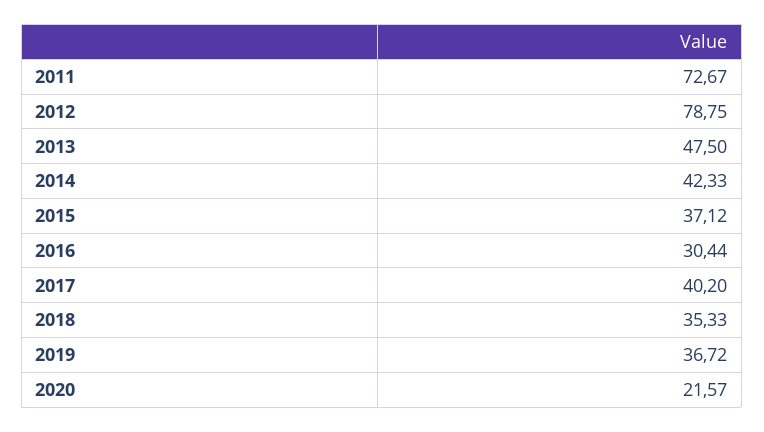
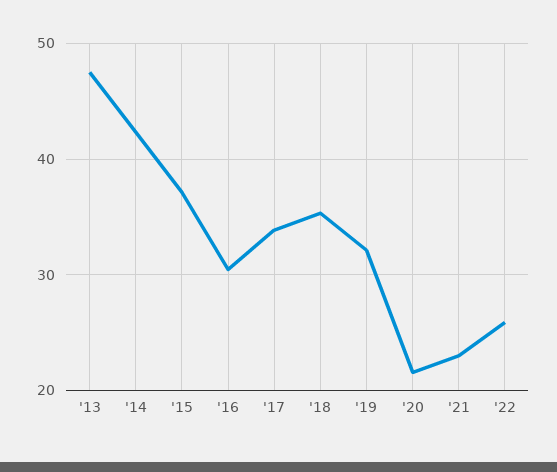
2011: 72.67 -> none
2012: 78.75 -> none
2017: 40.2 -> 34
2019: 36.72 -> 32
'21: none -> 23
'22: none -> 26

